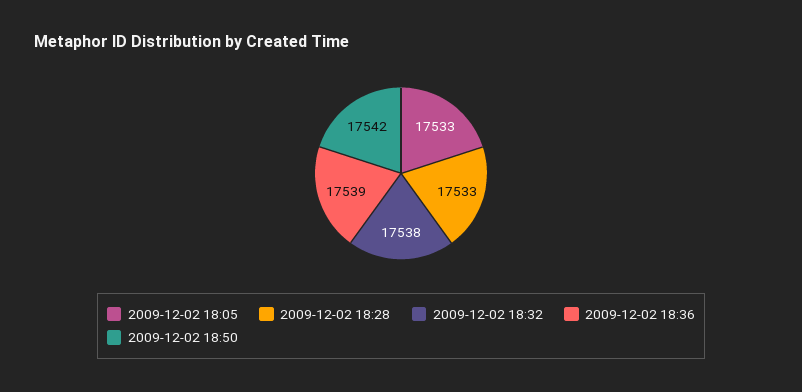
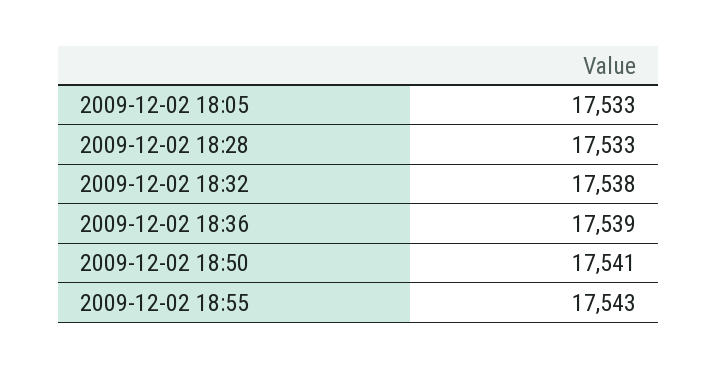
2009-12-02 18:50: 17542 -> 17541
2009-12-02 18:55: none -> 17543

